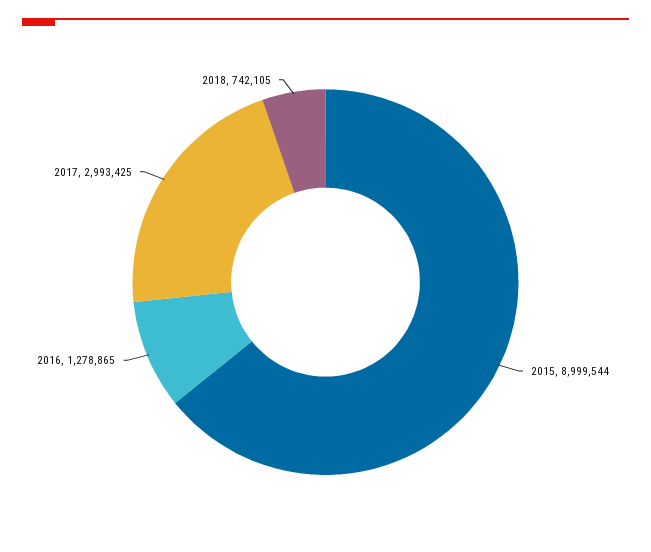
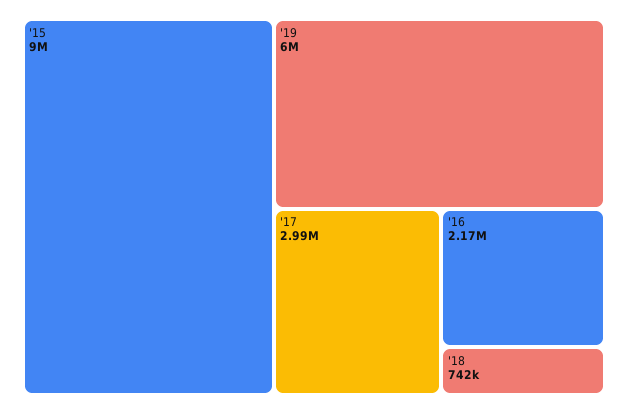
2016: 1278865 -> 2170000
'19: none -> 6000000

